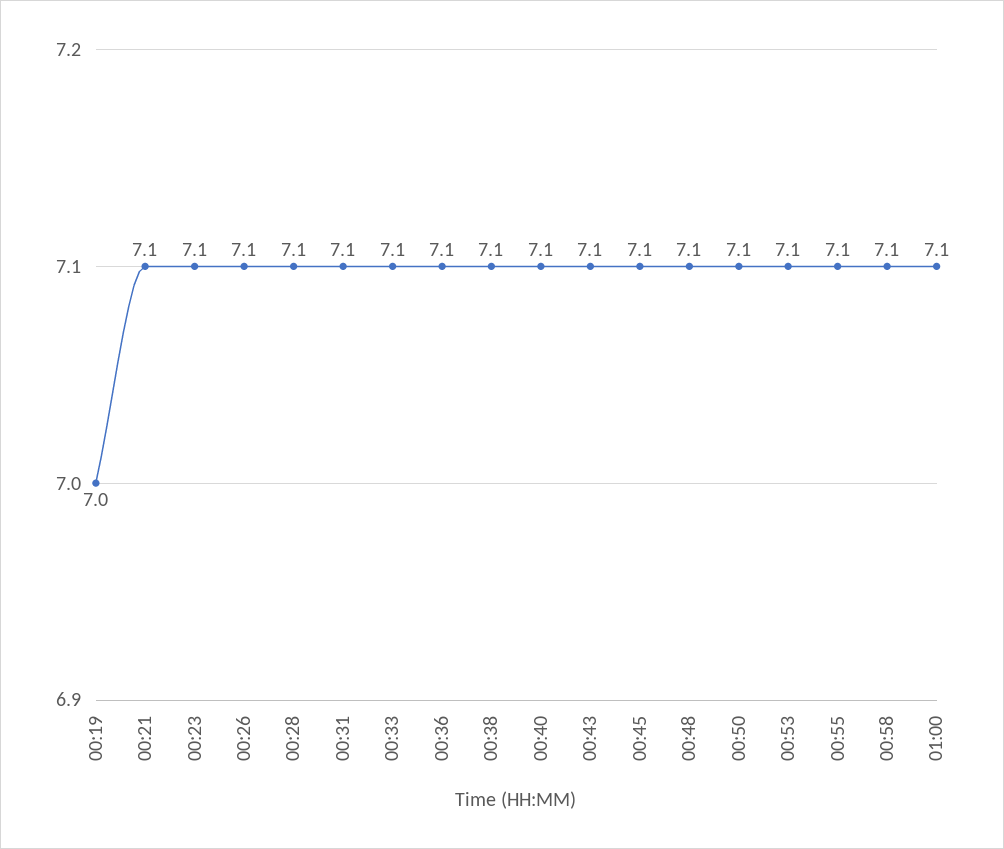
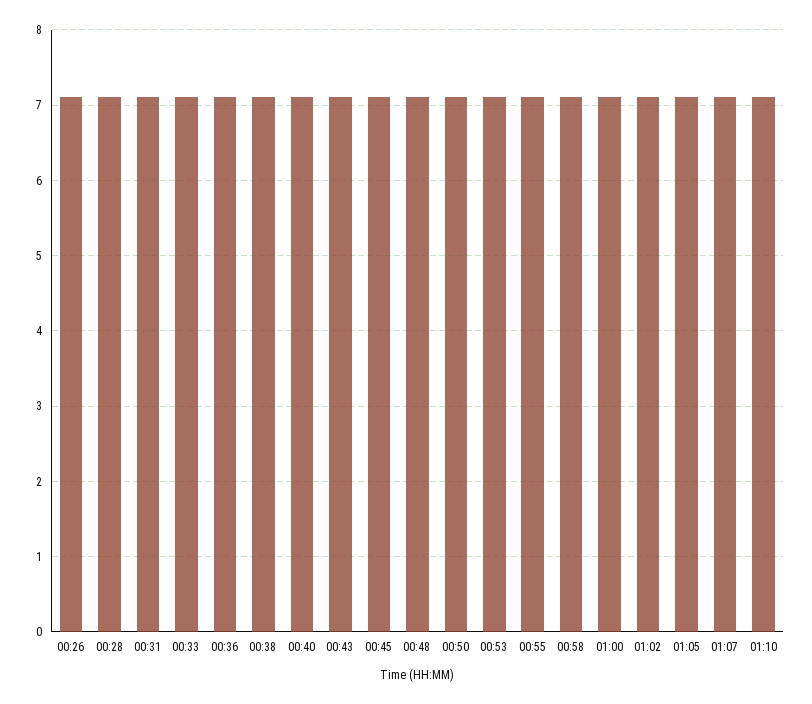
00:19: 7 -> none
00:21: 7.1 -> none
00:23: 7.1 -> none
01:02: none -> 7.1
01:05: none -> 7.1
01:07: none -> 7.1
01:10: none -> 7.1

